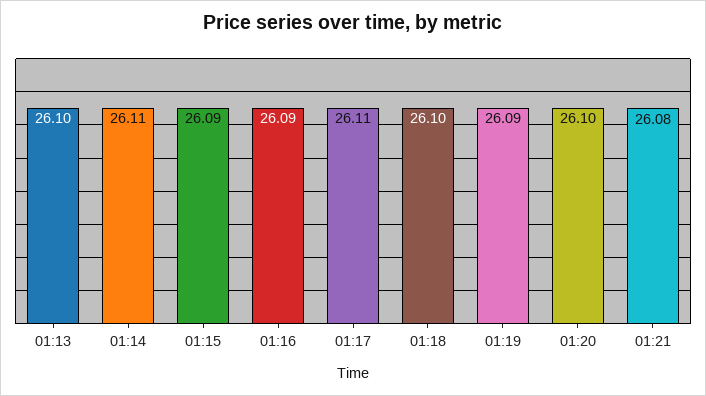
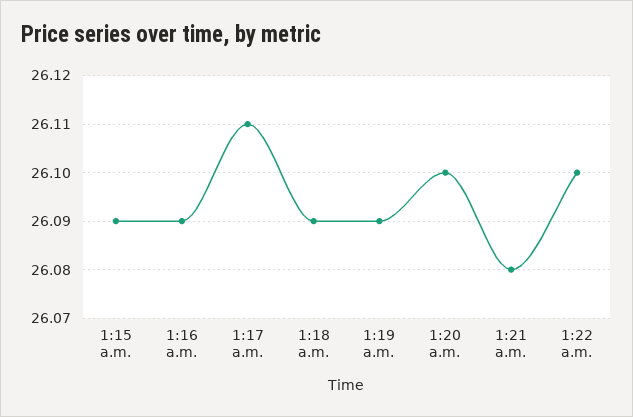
01:13: 26.1 -> none
01:14: 26.11 -> none
01:18: 26.1 -> 26.09
1:22 a.m.: none -> 26.1

